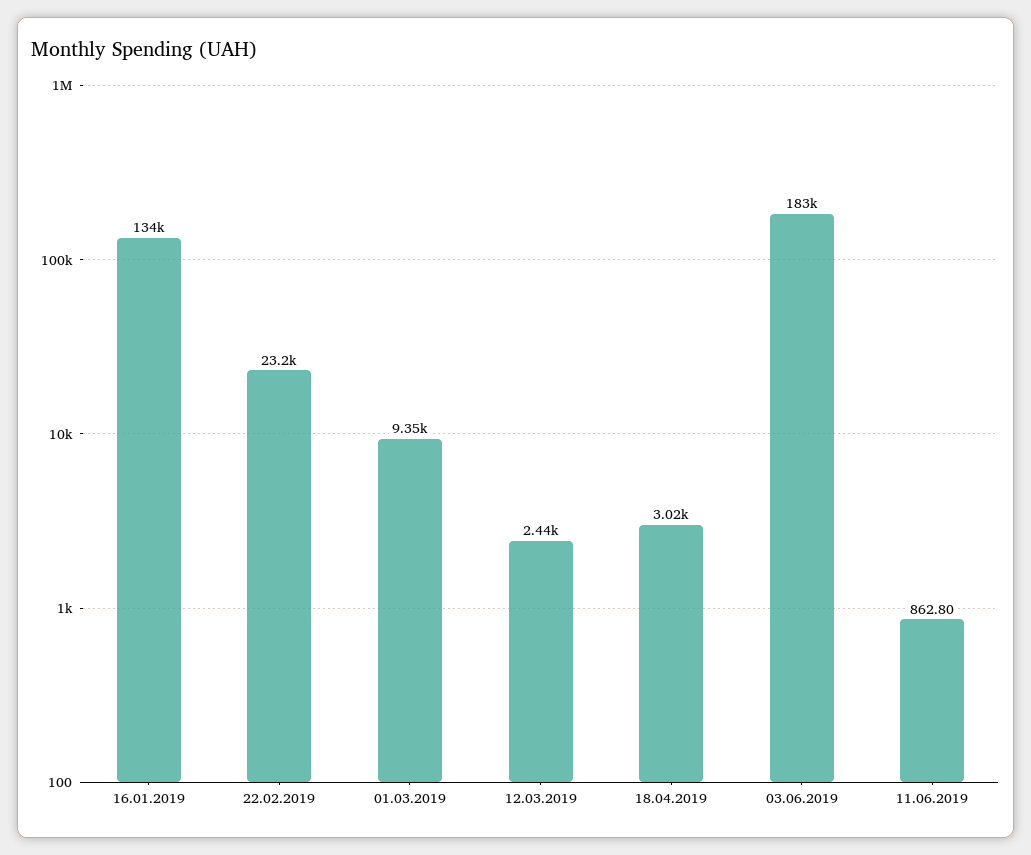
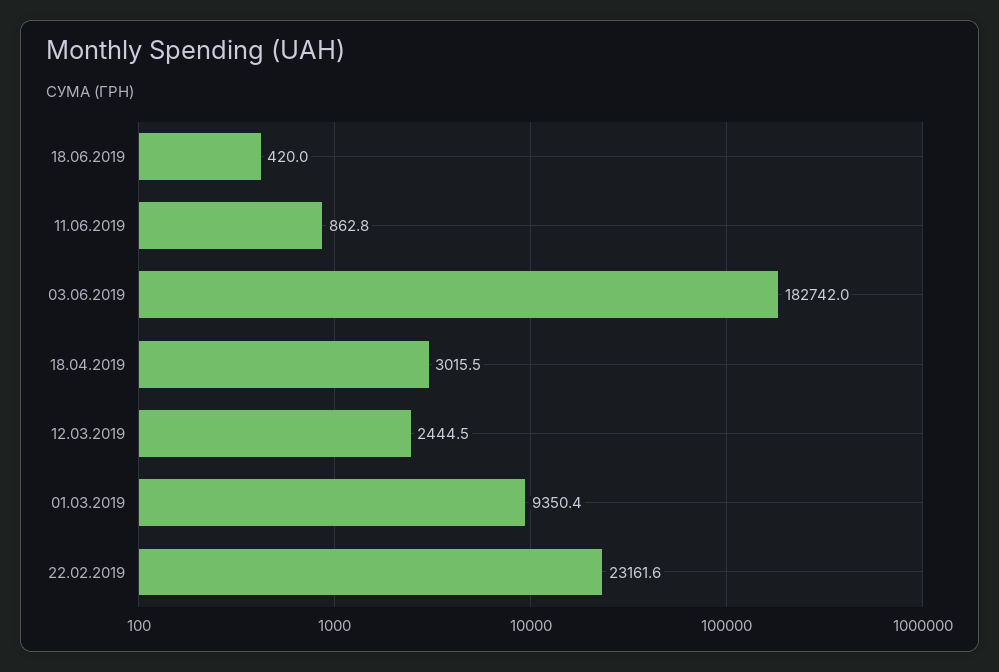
16.01.2019: 134000 -> none
18.06.2019: none -> 420

